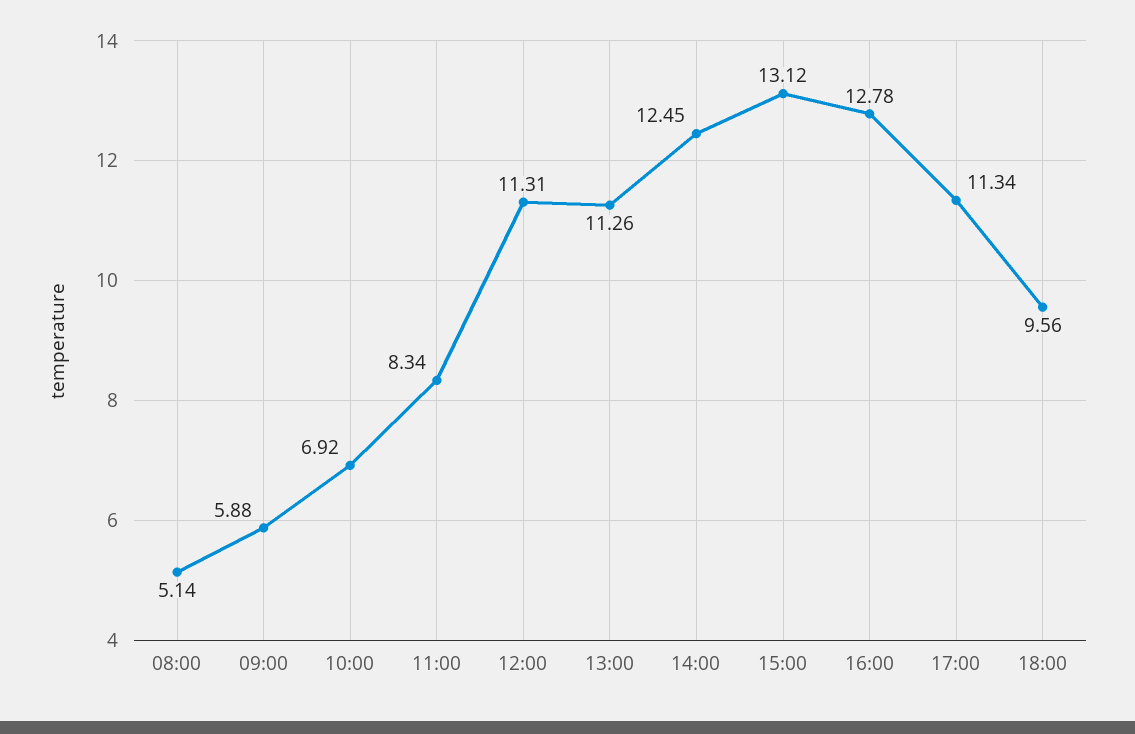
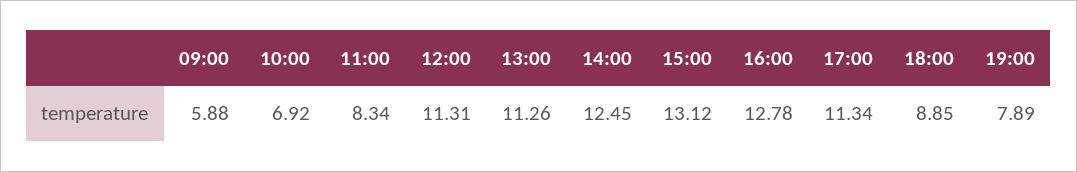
08:00: 5.14 -> none
18:00: 9.56 -> 8.85
19:00: none -> 7.89

